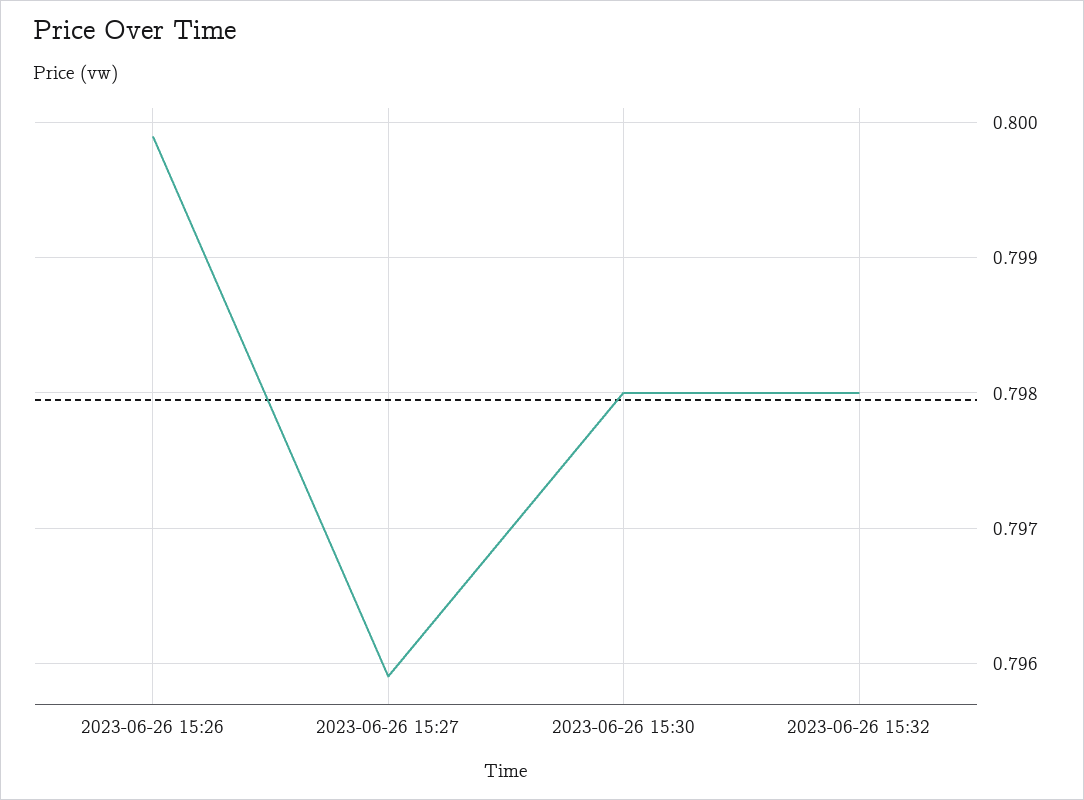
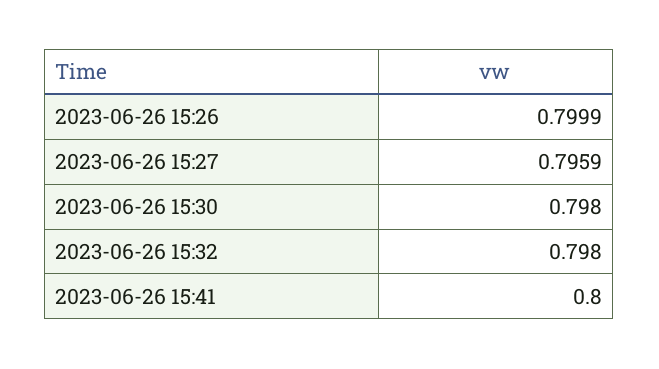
2023-06-26 15:41: none -> 0.8

